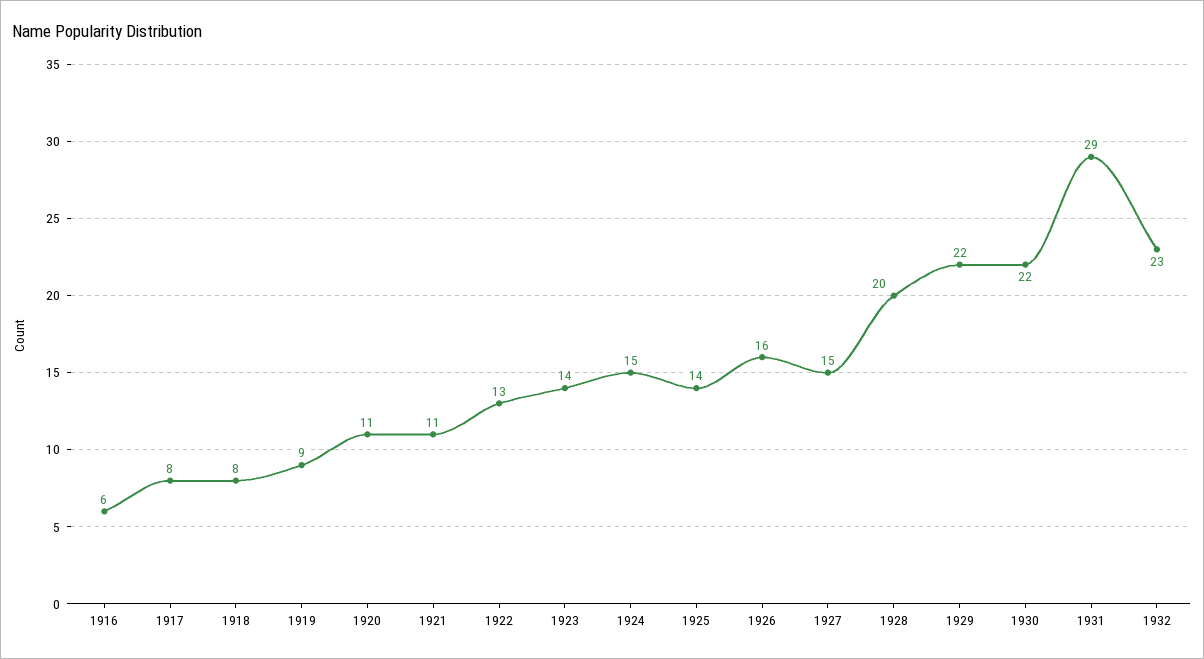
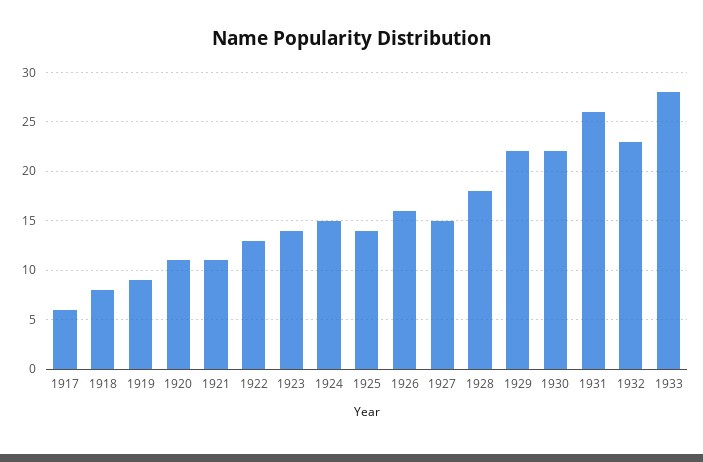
1916: 6 -> none
1917: 8 -> 6
1928: 20 -> 18
1931: 29 -> 26
1933: none -> 28

